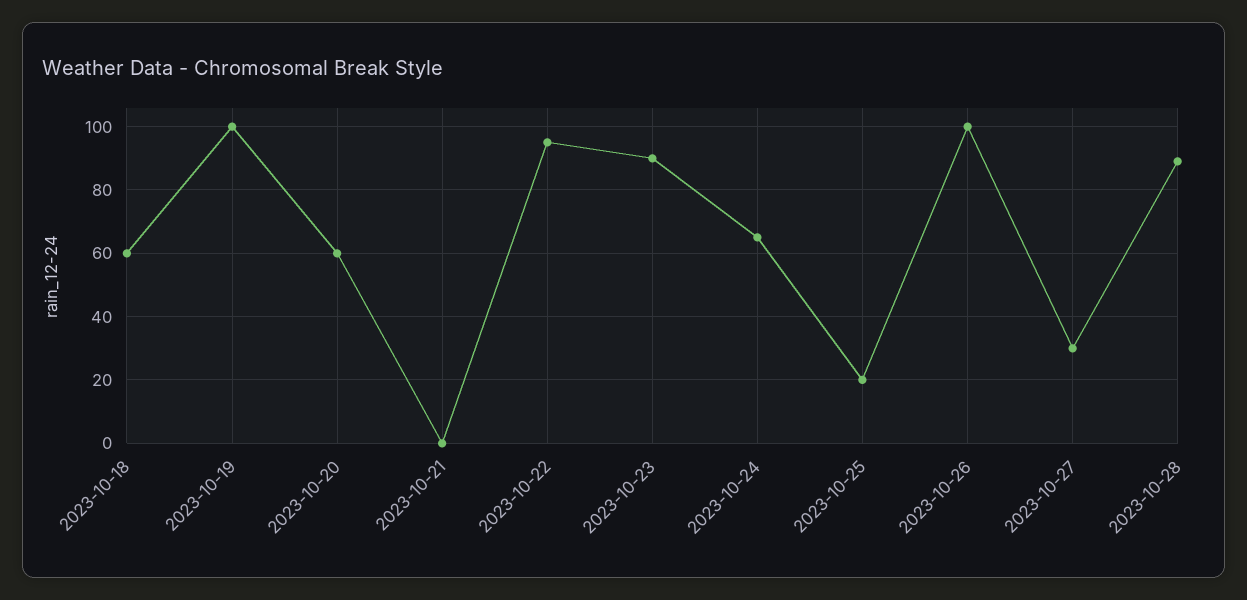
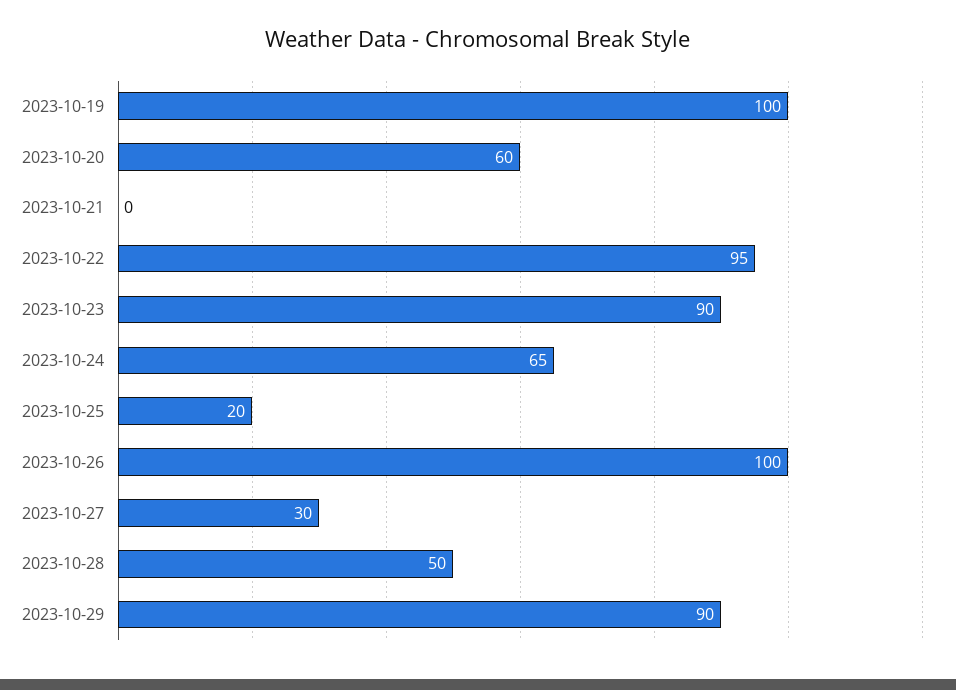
2023-10-18: 60 -> none
2023-10-28: 90 -> 50
2023-10-29: none -> 90

